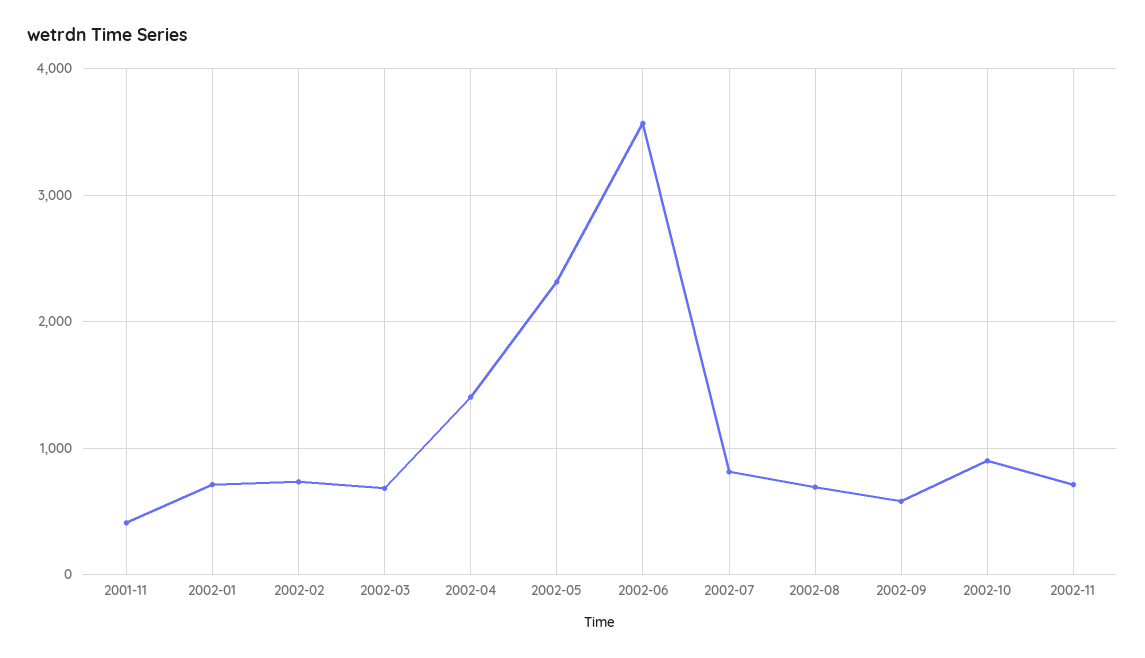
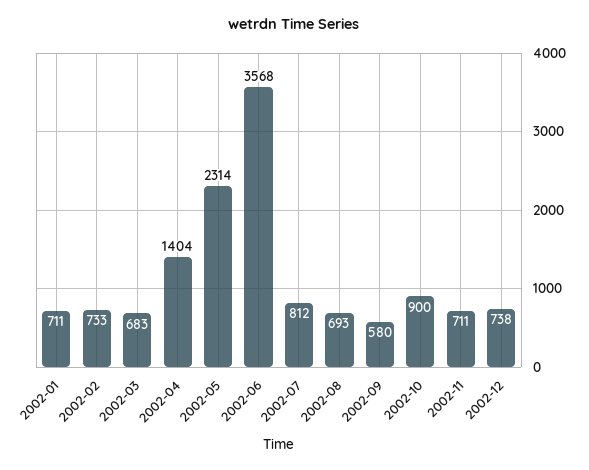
2001-11: 400 -> none
2002-12: none -> 738

